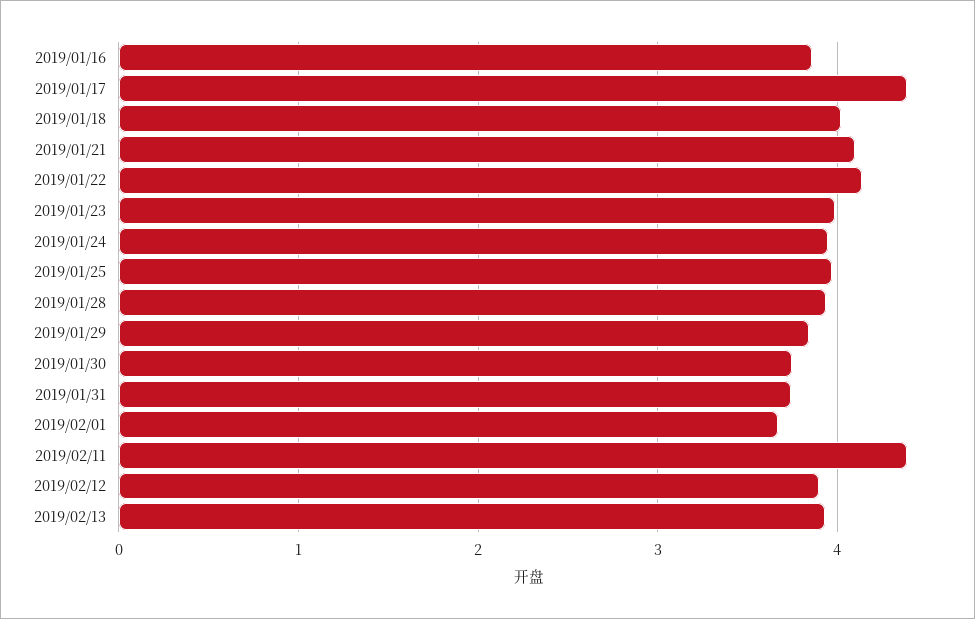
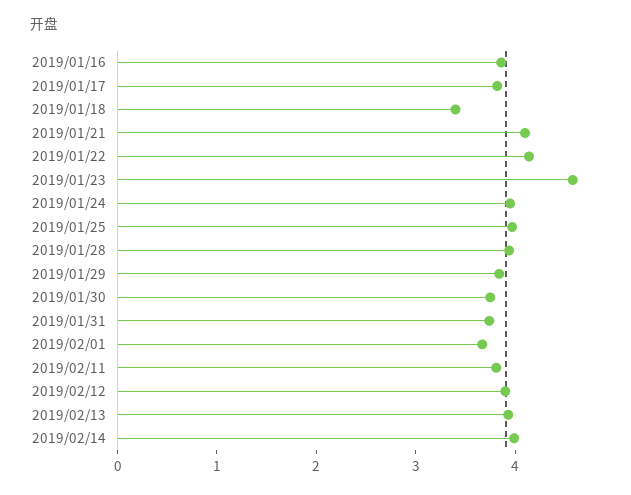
2019/01/17: 4.4 -> 3.8
2019/01/18: 4 -> 3.4
2019/01/23: 4 -> 4.6
2019/02/11: 4.4 -> 3.8
2019/02/14: none -> 4

